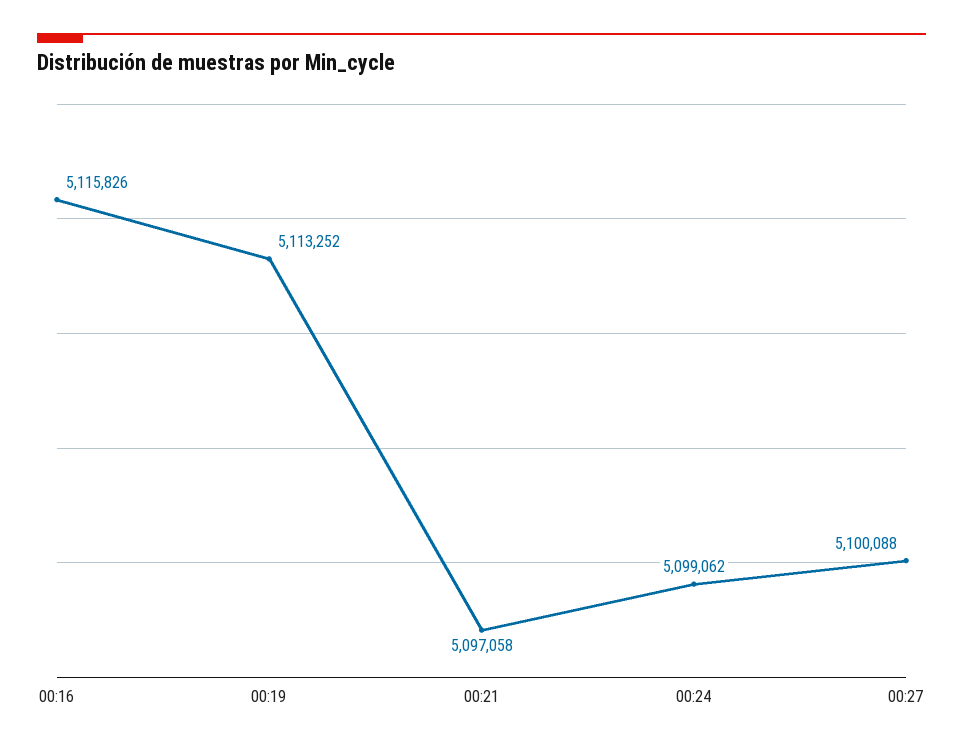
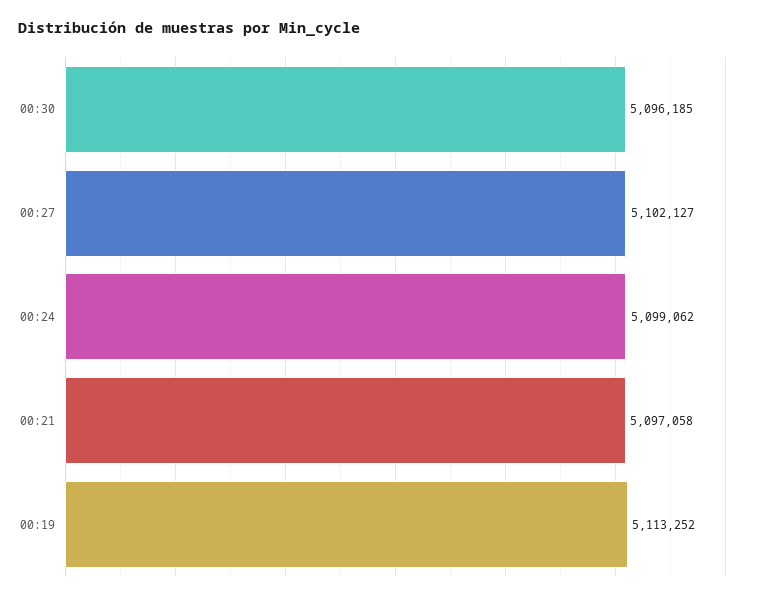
00:16: 5115826 -> none
00:27: 5100088 -> 5102127
00:30: none -> 5096185

